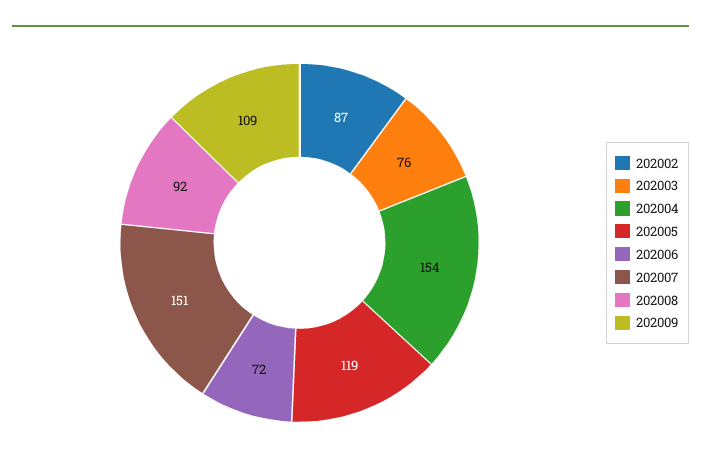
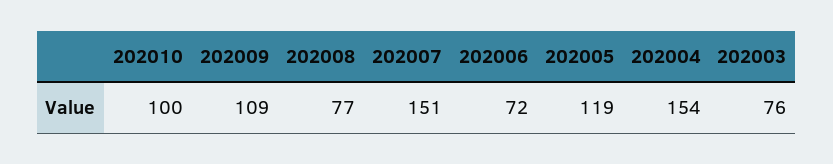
202002: 87 -> none
202008: 92 -> 77
202010: none -> 100

